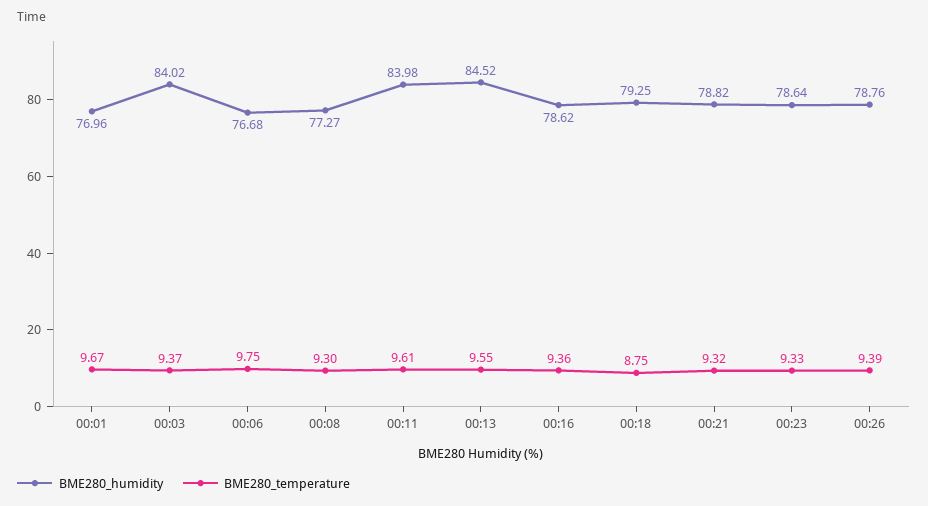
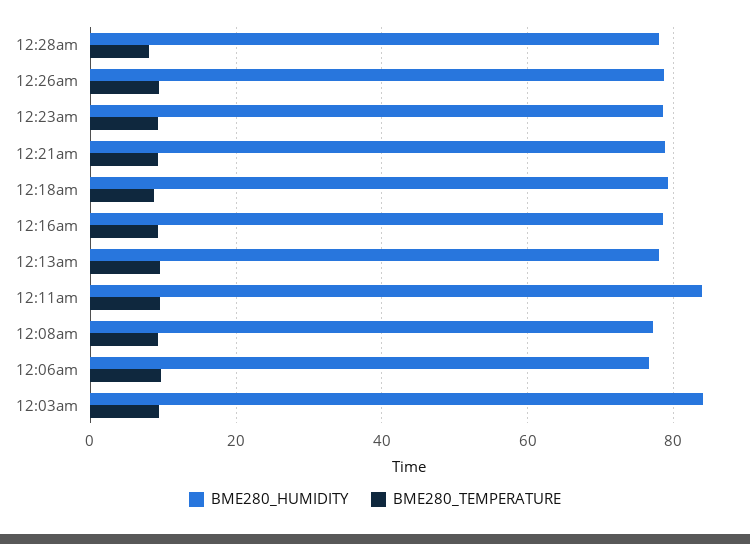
BME280_humidity, 00:01: 76.96 -> none
BME280_temperature, 00:01: 9.67 -> none
BME280_humidity, 00:13: 84.52 -> 78
BME280_humidity, 12:28am: none -> 78
BME280_temperature, 12:28am: none -> 8

